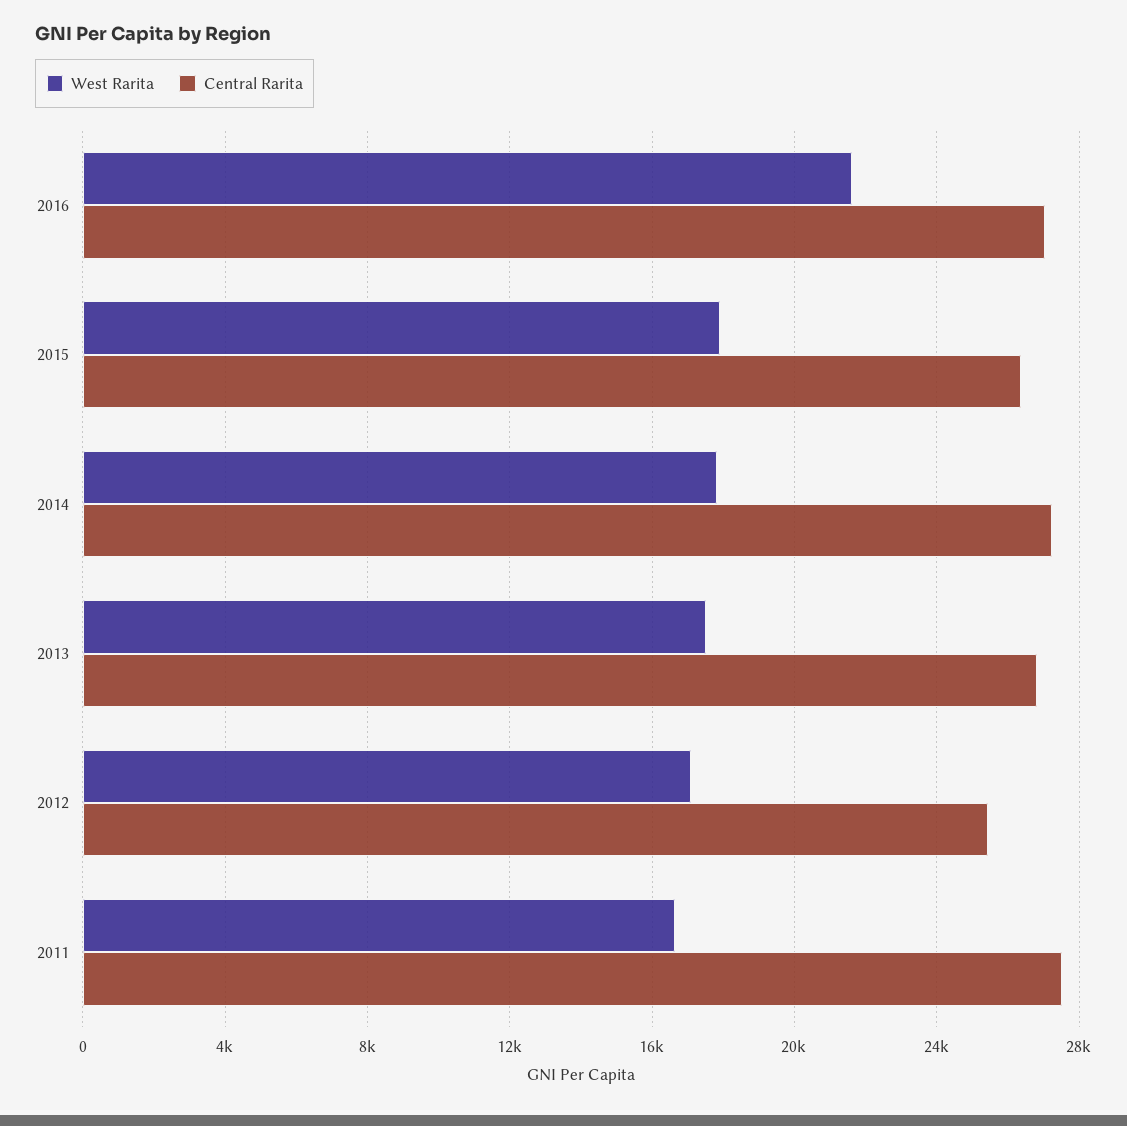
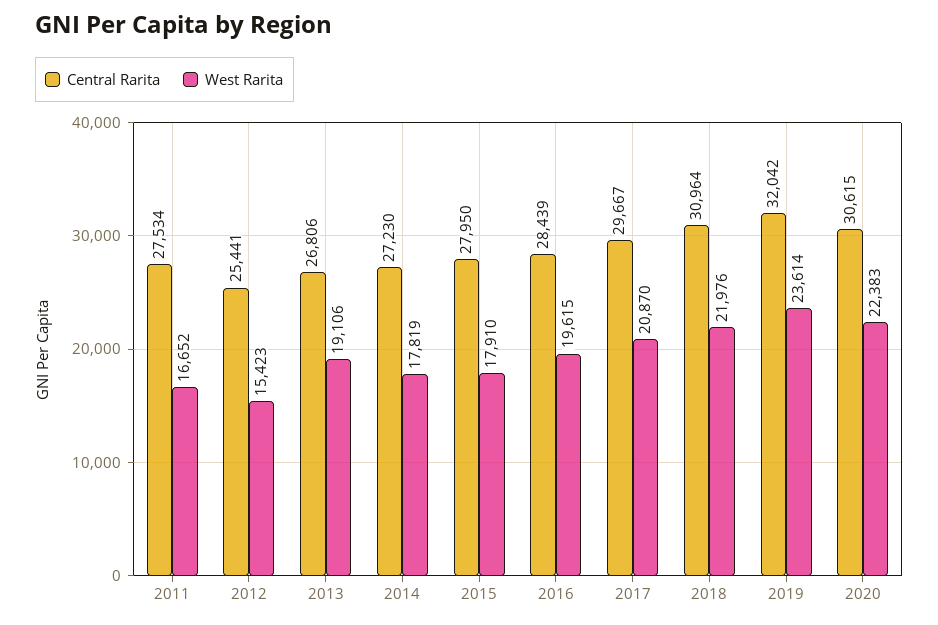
West Rarita, 2016: 21500 -> 19615
Central Rarita, 2016: 27000 -> 28439
Central Rarita, 2015: 26500 -> 27950
West Rarita, 2013: 17500 -> 19106
West Rarita, 2012: 17000 -> 15423
Central Rarita, 2017: none -> 29667
West Rarita, 2017: none -> 20870
Central Rarita, 2018: none -> 30964
West Rarita, 2018: none -> 21976
Central Rarita, 2019: none -> 32042
West Rarita, 2019: none -> 23614
Central Rarita, 2020: none -> 30615
West Rarita, 2020: none -> 22383

